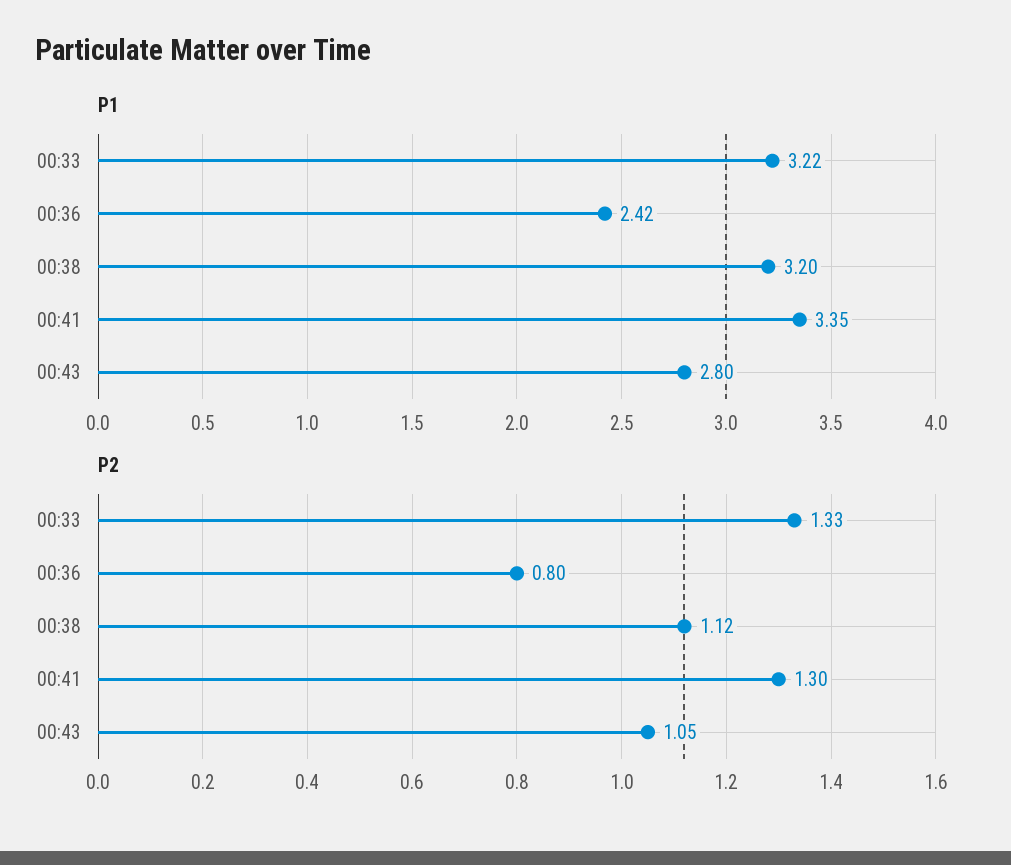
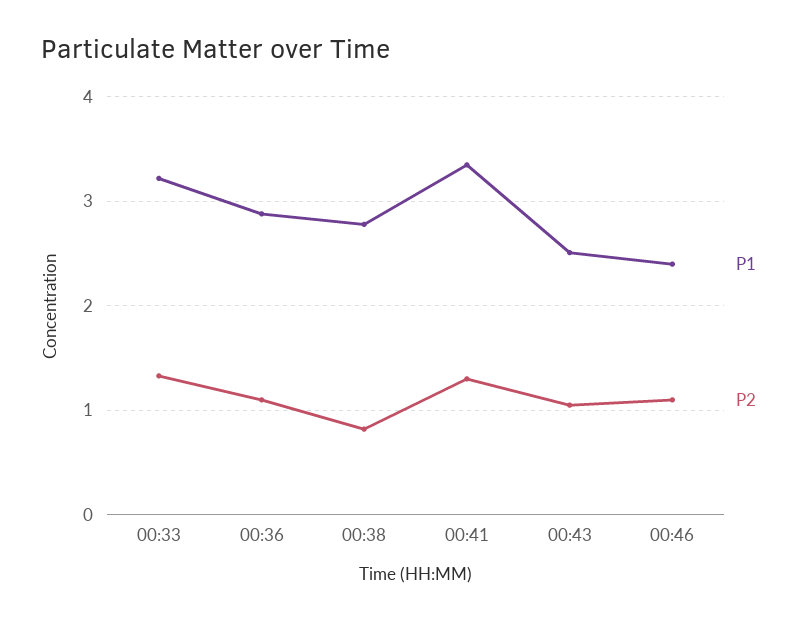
P1, 00:36: 2.42 -> 2.9
P1, 00:38: 3.2 -> 2.8
P1, 00:43: 2.8 -> 2.5
P2, 00:36: 0.8 -> 1.1
P2, 00:38: 1.12 -> 0.8
P1, 00:46: none -> 2.4
P2, 00:46: none -> 1.1

